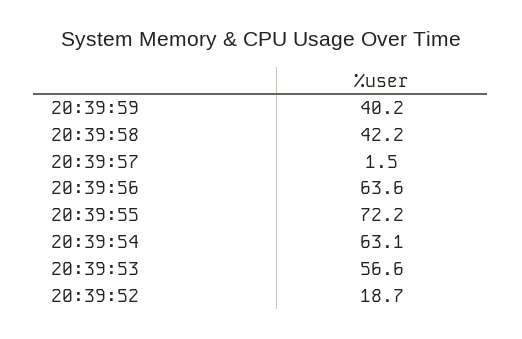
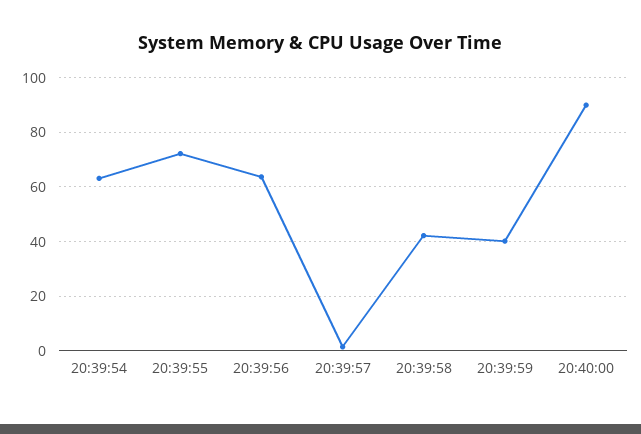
20:39:53: 56.6 -> none
20:39:52: 18.7 -> none
20:40:00: none -> 90

